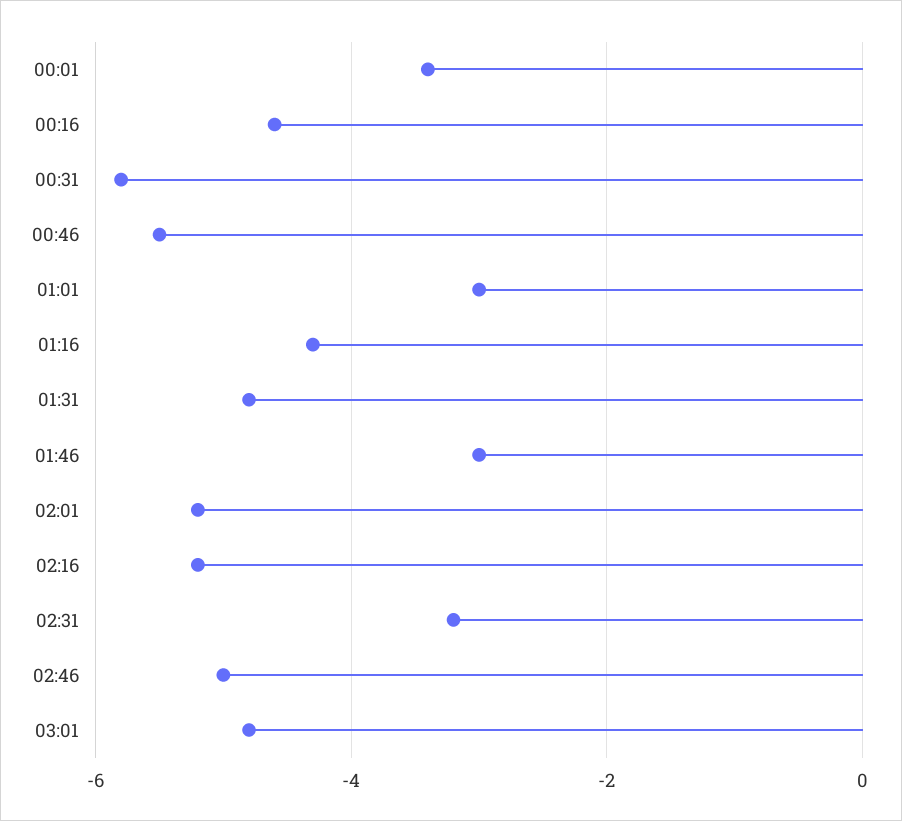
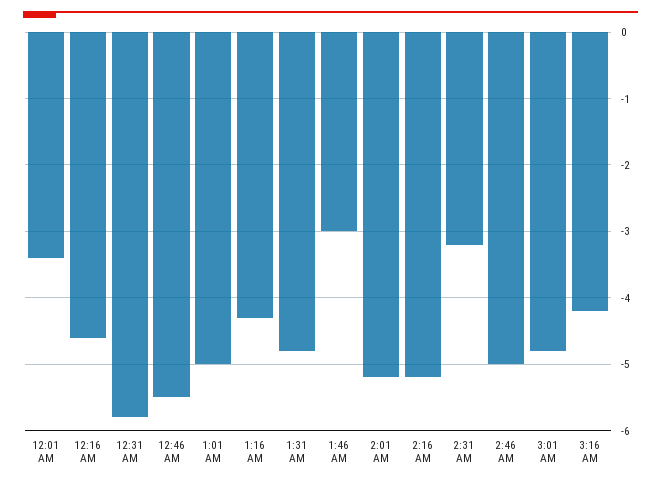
01:01: -3 -> -5
3:16 AM: none -> -4.2

